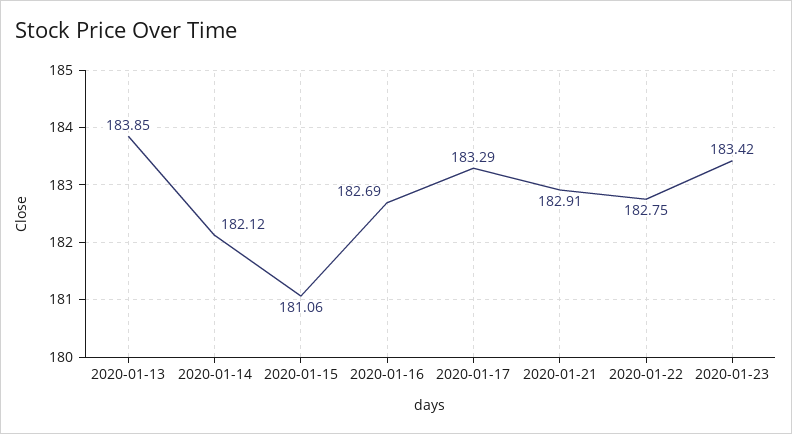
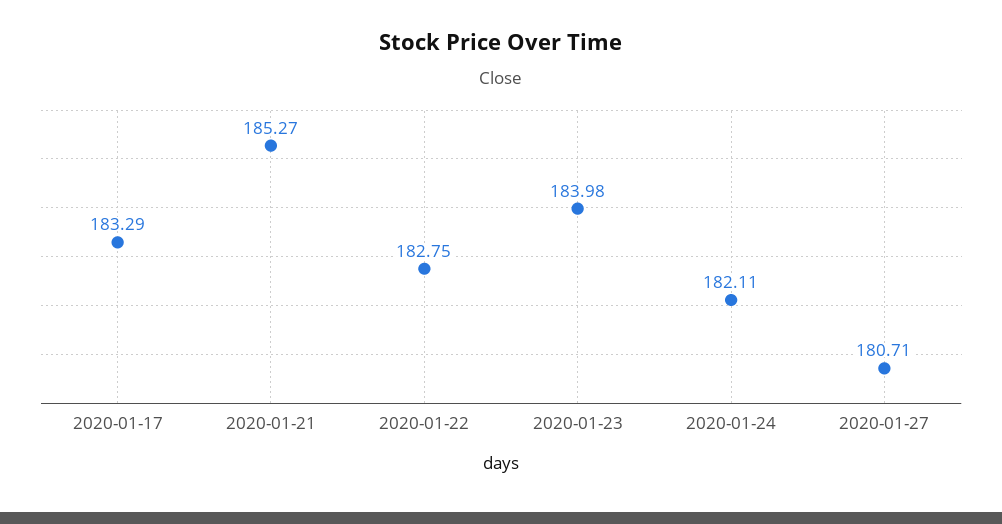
2020-01-13: 183.85 -> none
2020-01-14: 182.12 -> none
2020-01-15: 181.06 -> none
2020-01-16: 182.69 -> none
2020-01-21: 182.91 -> 185.27
2020-01-23: 183.42 -> 183.98
2020-01-24: none -> 182.11
2020-01-27: none -> 180.71

